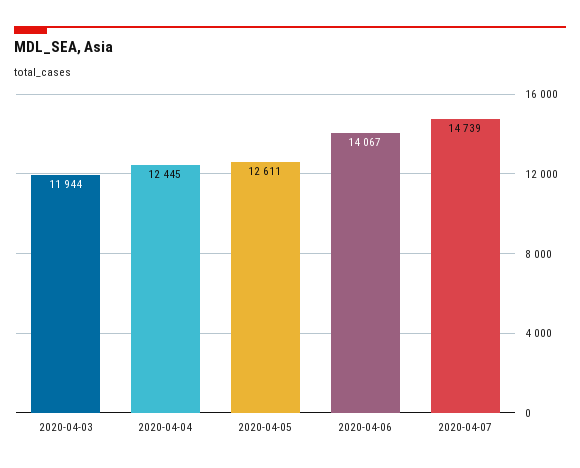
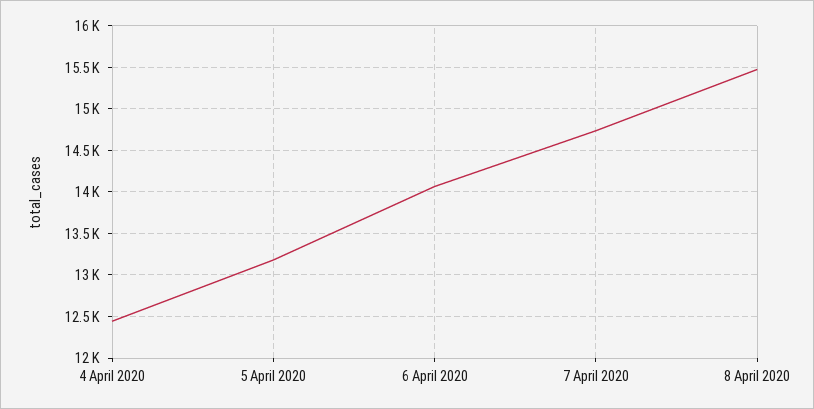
2020-04-03: 11944 -> none
2020-04-05: 12611 -> 13200
8 April 2020: none -> 15500

